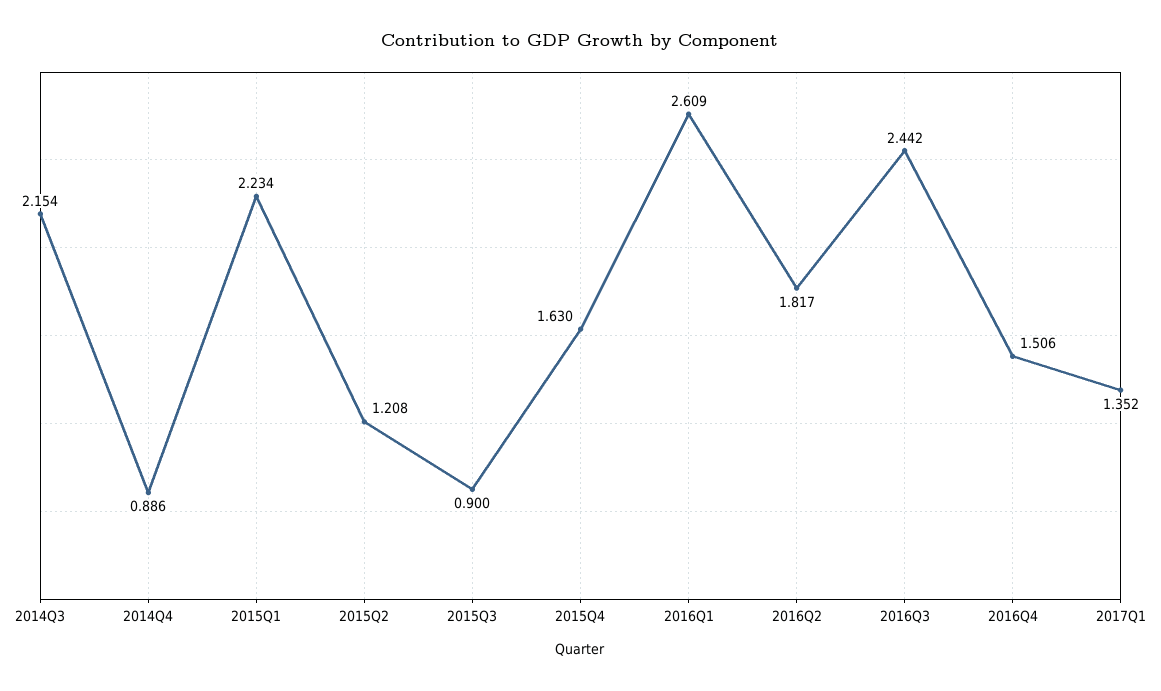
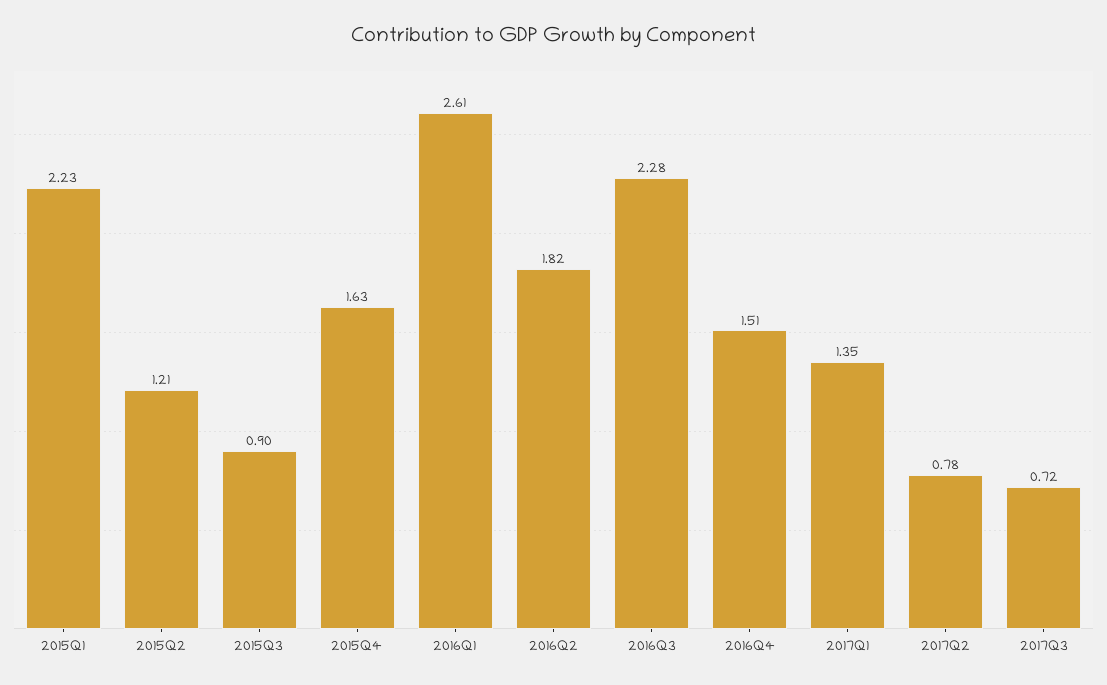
2014Q3: 2.154 -> none
2014Q4: 0.886 -> none
2016Q3: 2.442 -> 2.28
2017Q2: none -> 0.78
2017Q3: none -> 0.72

